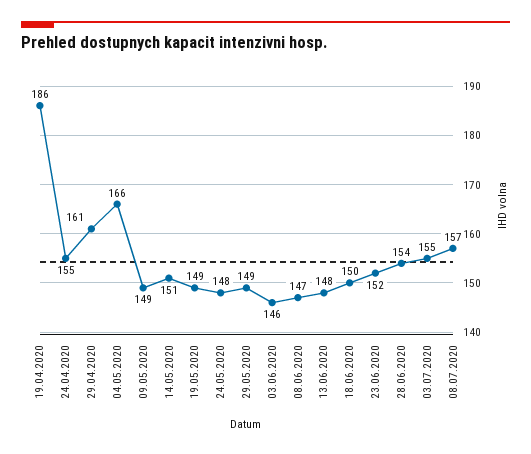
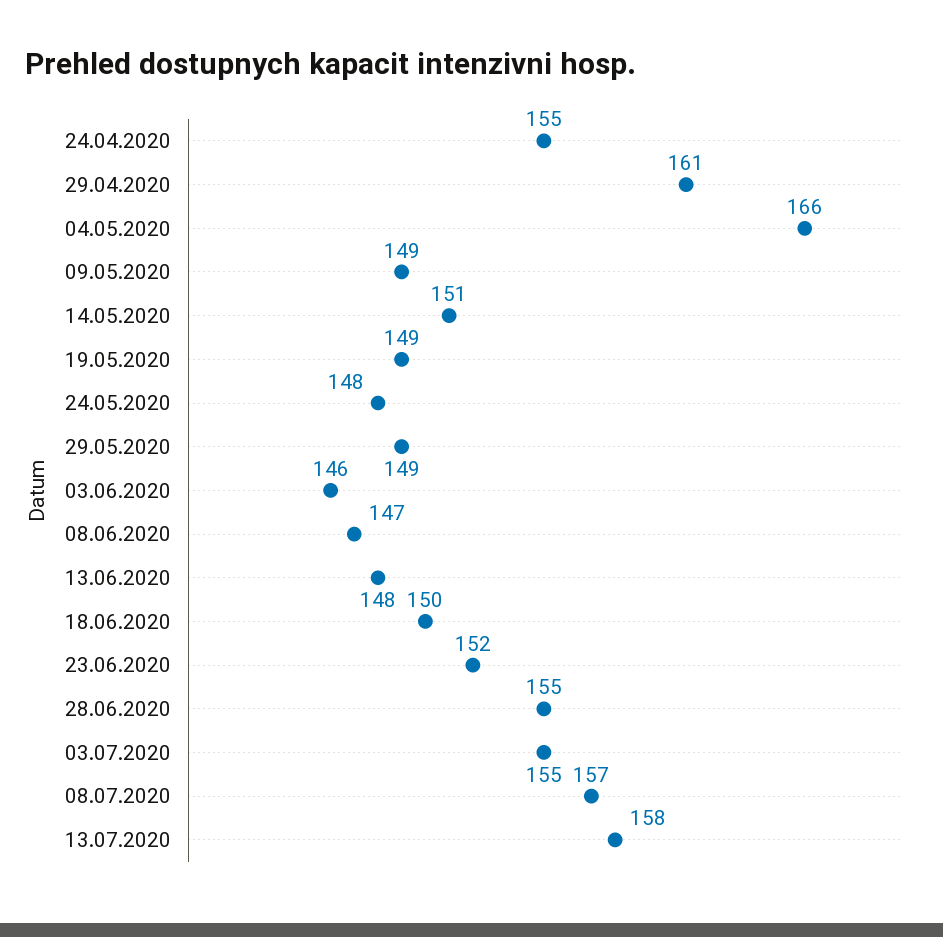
19.04.2020: 186 -> none
28.06.2020: 154 -> 155
13.07.2020: none -> 158

